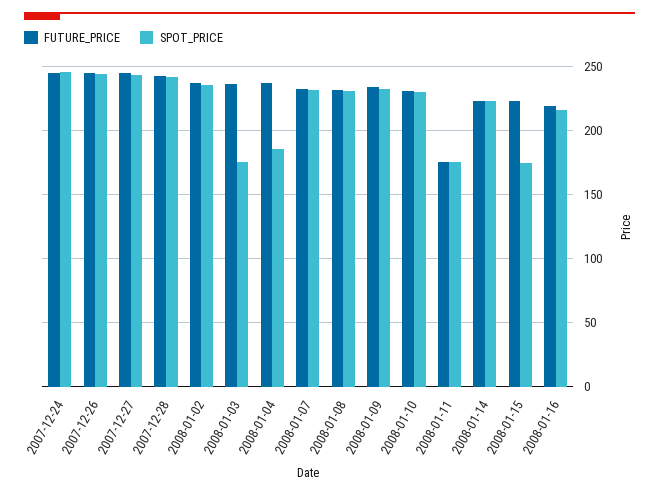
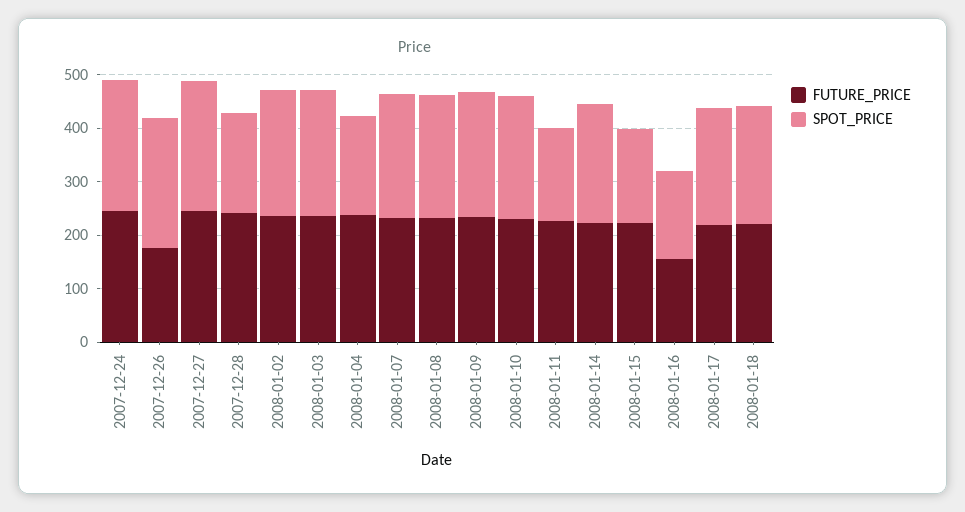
FUTURE_PRICE, 2007-12-26: 245 -> 180
SPOT_PRICE, 2007-12-28: 240 -> 180
SPOT_PRICE, 2008-01-03: 175 -> 240
FUTURE_PRICE, 2008-01-11: 175 -> 220
FUTURE_PRICE, 2008-01-16: 220 -> 160
SPOT_PRICE, 2008-01-16: 215 -> 160
FUTURE_PRICE, 2008-01-17: none -> 220
SPOT_PRICE, 2008-01-17: none -> 220
FUTURE_PRICE, 2008-01-18: none -> 220
SPOT_PRICE, 2008-01-18: none -> 220

